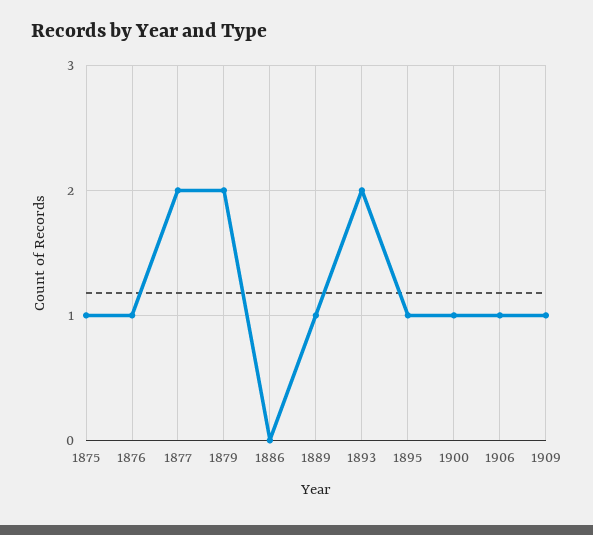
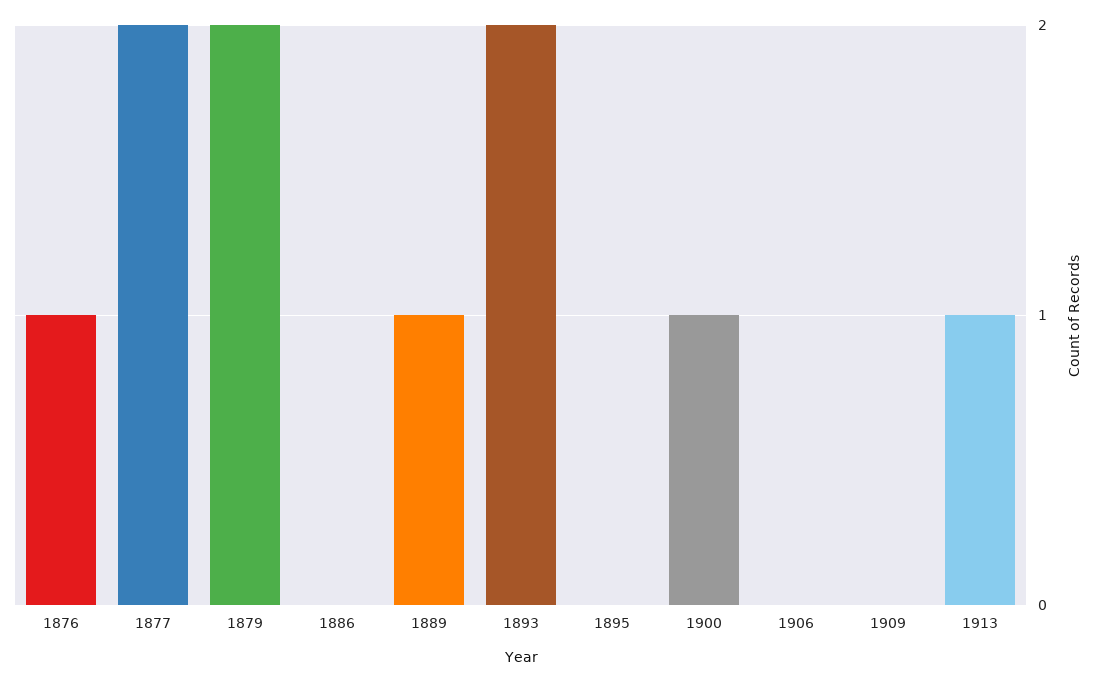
1875: 1 -> none
1895: 1 -> 0
1906: 1 -> 0
1909: 1 -> 0
1913: none -> 1

